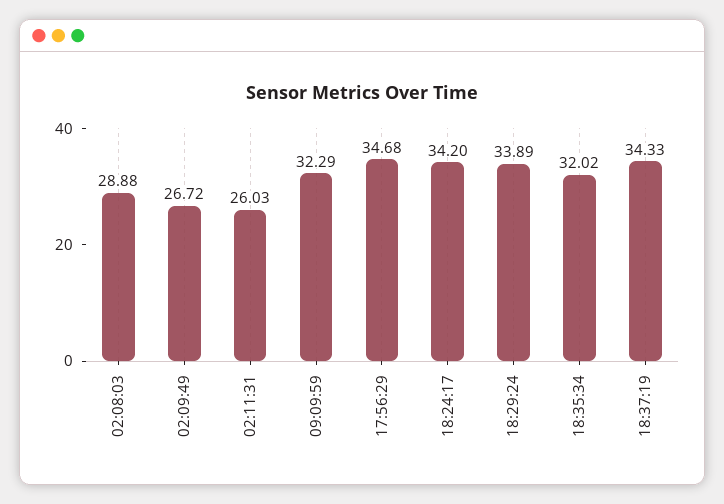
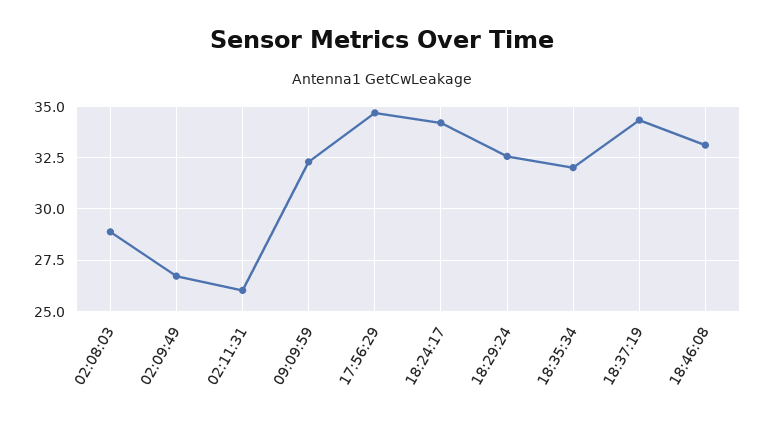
18:29:24: 33.89 -> 32.5
18:46:08: none -> 33

